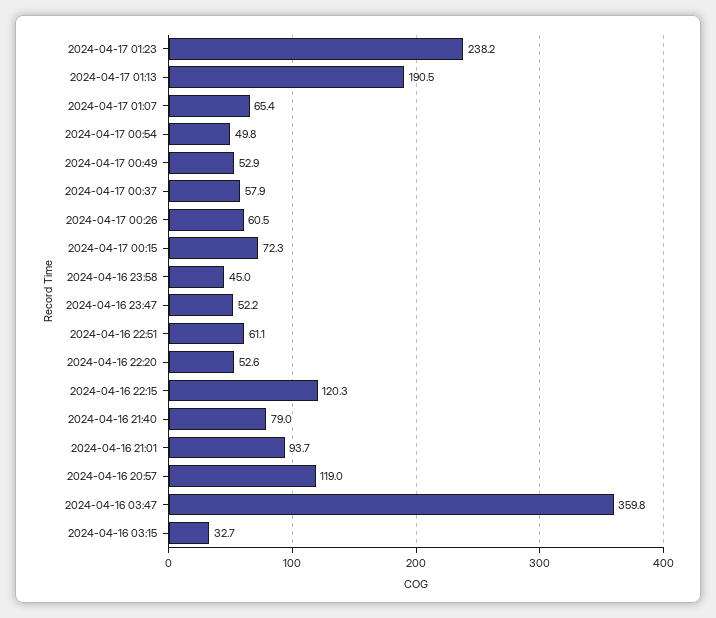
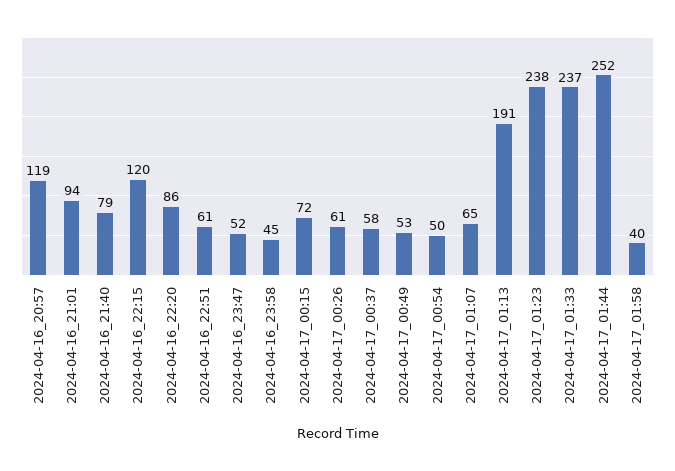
2024-04-16 22:20: 52.6 -> 86
2024-04-16 03:47: 359.8 -> none
2024-04-16 03:15: 32.7 -> none
2024-04-17_01:33: none -> 237
2024-04-17_01:44: none -> 252
2024-04-17_01:58: none -> 40

